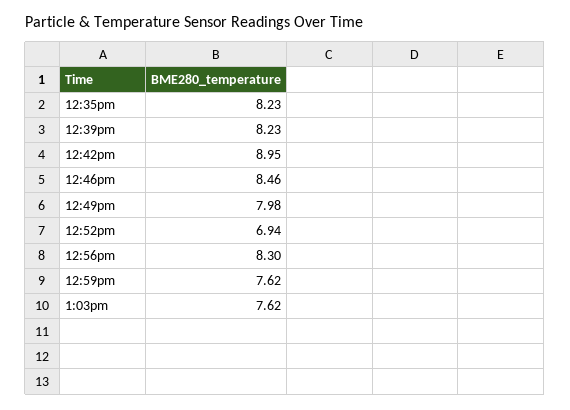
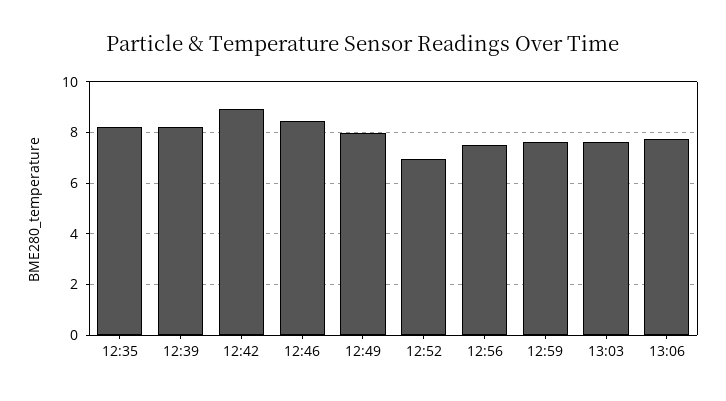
12:56pm: 8.3 -> 7.5
13:06: none -> 7.75

